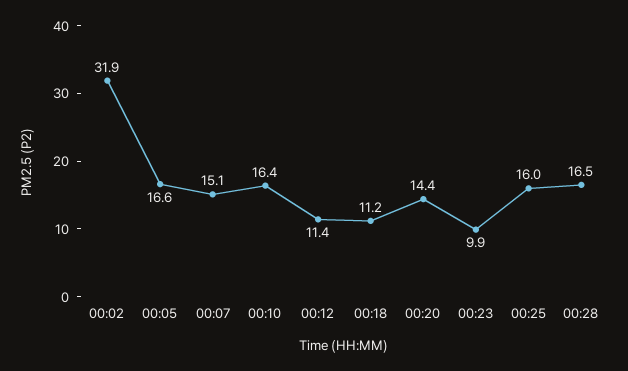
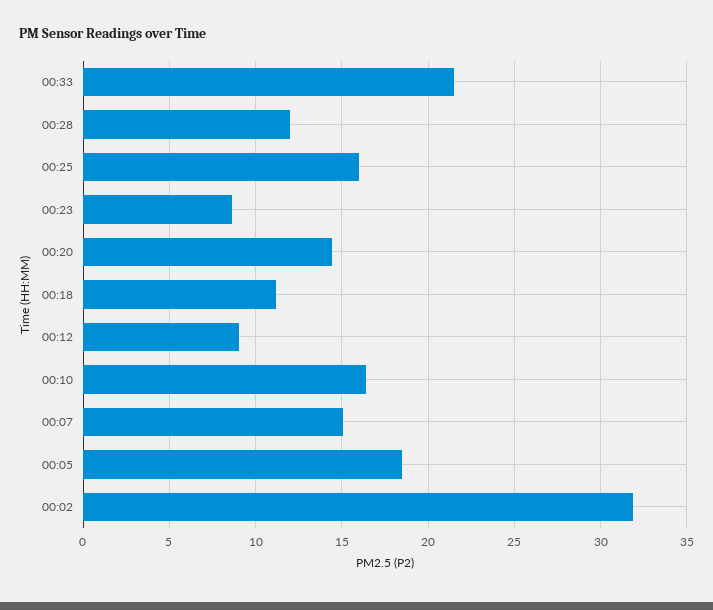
00:05: 16.6 -> 18.5
00:12: 11.4 -> 9
00:23: 9.9 -> 8.5
00:28: 16.5 -> 12
00:33: none -> 21.5

